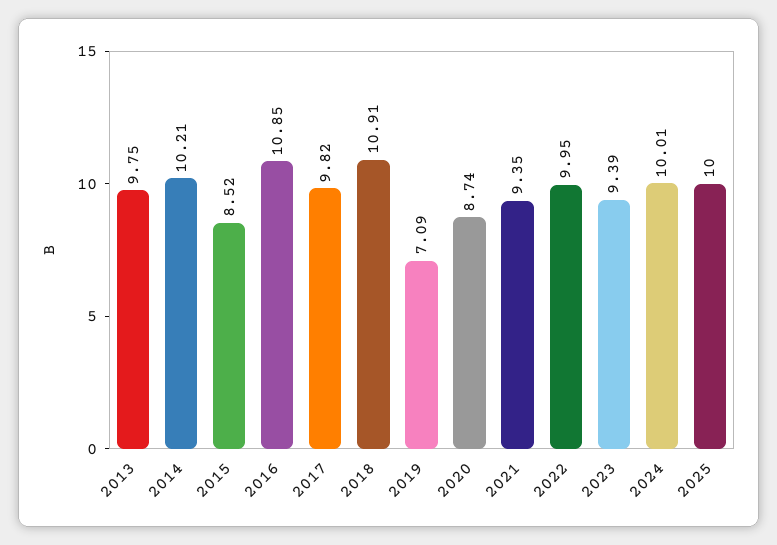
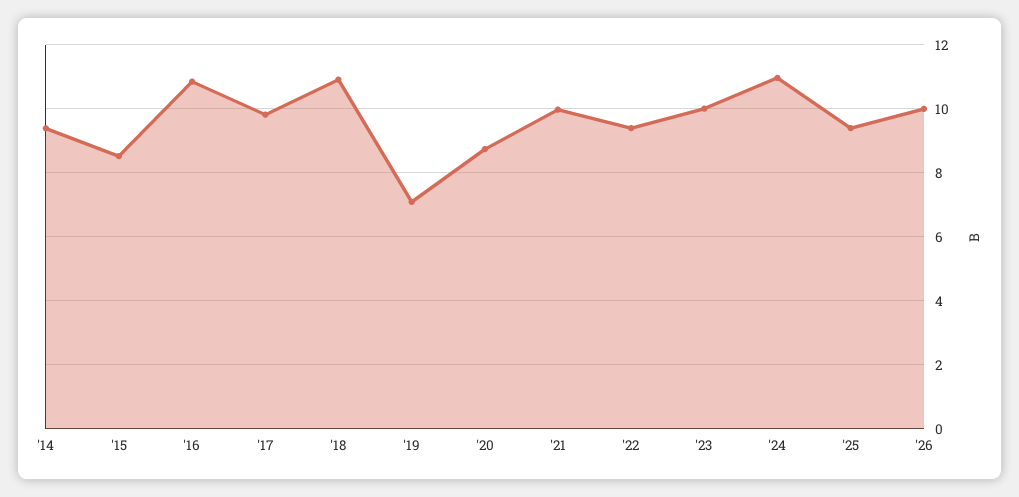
2013: 9.75 -> none
2014: 10.21 -> 9.4
2021: 9.35 -> 10
2022: 9.95 -> 9.4
2023: 9.39 -> 10
2024: 10.01 -> 11
2025: 10 -> 9.4
'26: none -> 10

